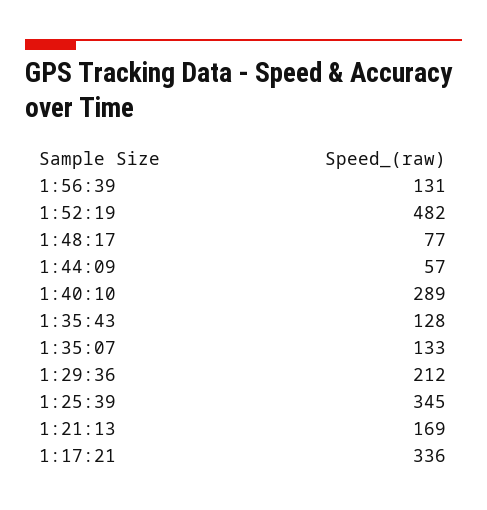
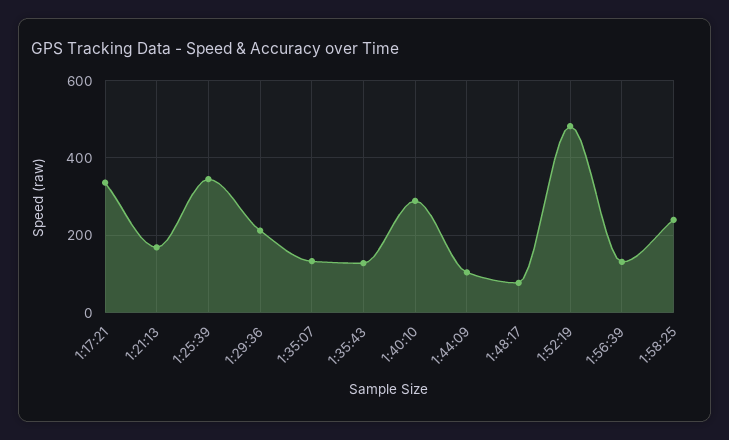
1:44:09: 57 -> 100
1:58:25: none -> 240

